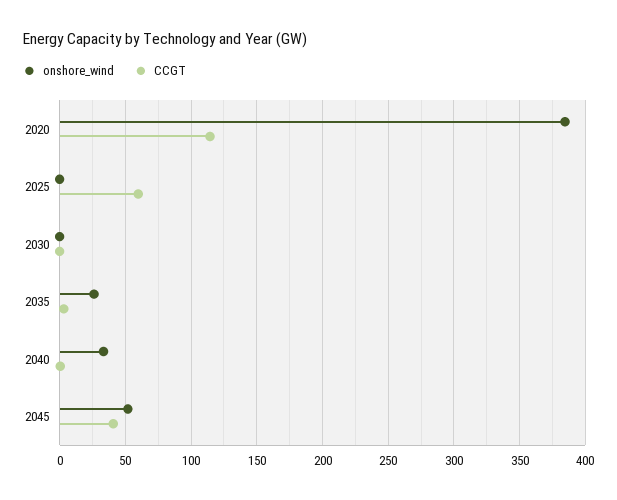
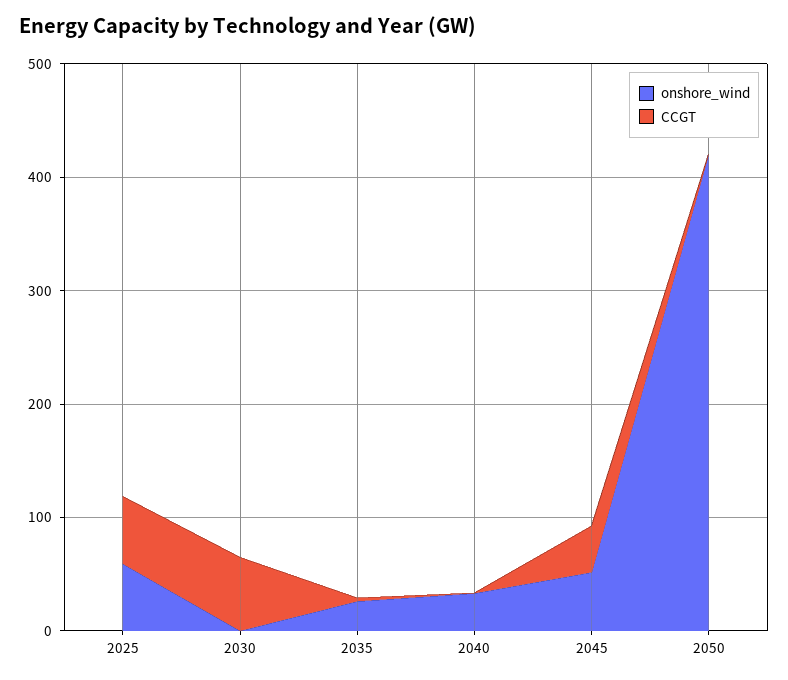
onshore_wind, 2020: 385 -> none
CCGT, 2020: 115 -> none
onshore_wind, 2025: 0 -> 60
CCGT, 2030: 0 -> 60
onshore_wind, 2050: none -> 420
CCGT, 2050: none -> 0

